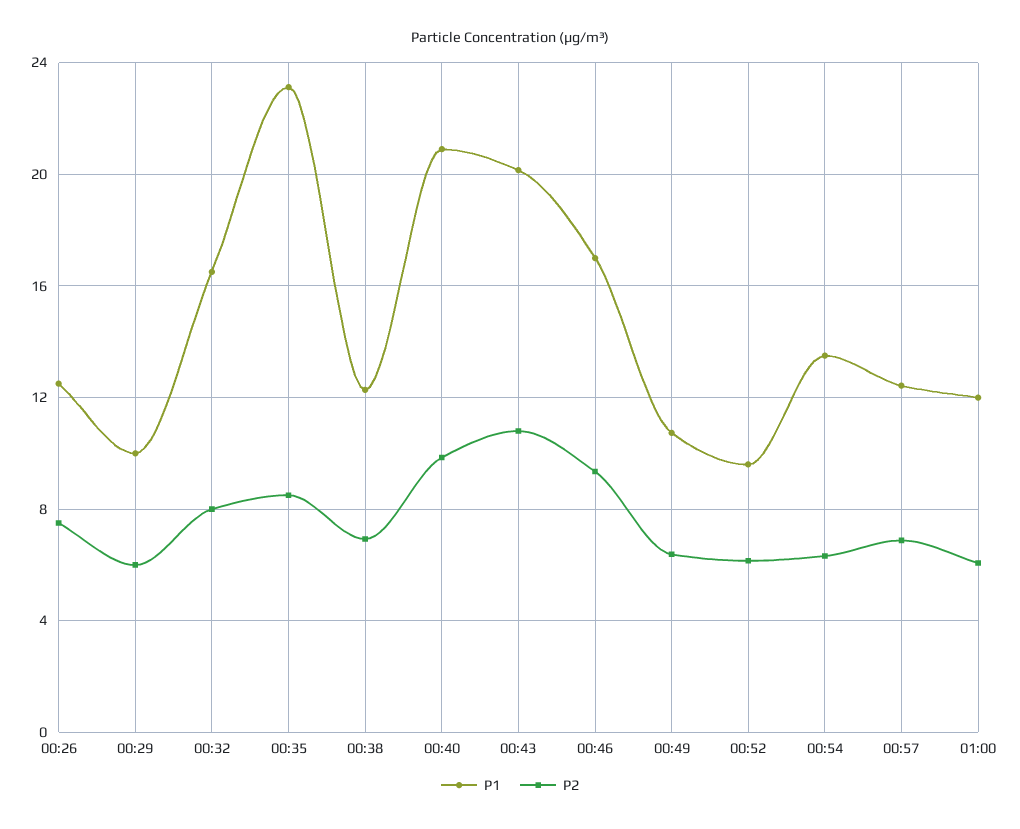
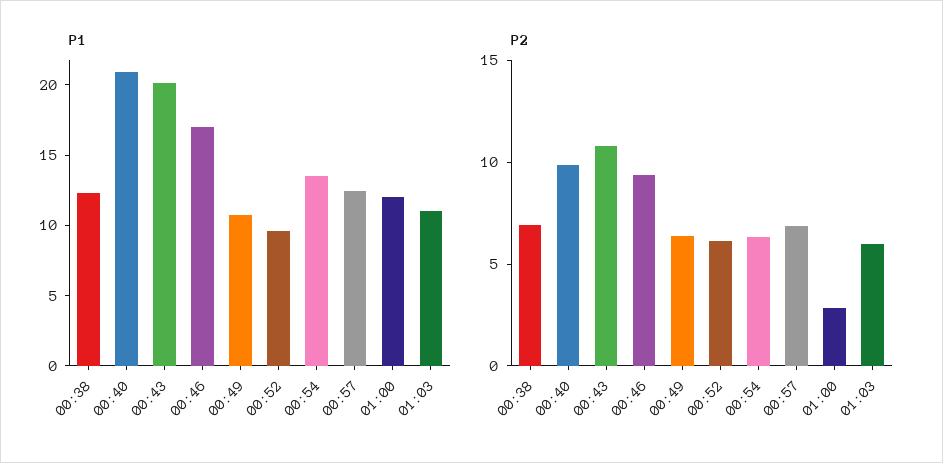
P1, 00:26: 12.5 -> none
P2, 00:26: 7.5 -> none
P1, 00:29: 10 -> none
P2, 00:29: 6 -> none
P1, 00:32: 16.5 -> none
P2, 00:32: 8 -> none
P1, 00:35: 23 -> none
P2, 00:35: 8.5 -> none
P2, 01:00: 6 -> 3
P1, 01:03: none -> 11
P2, 01:03: none -> 6

